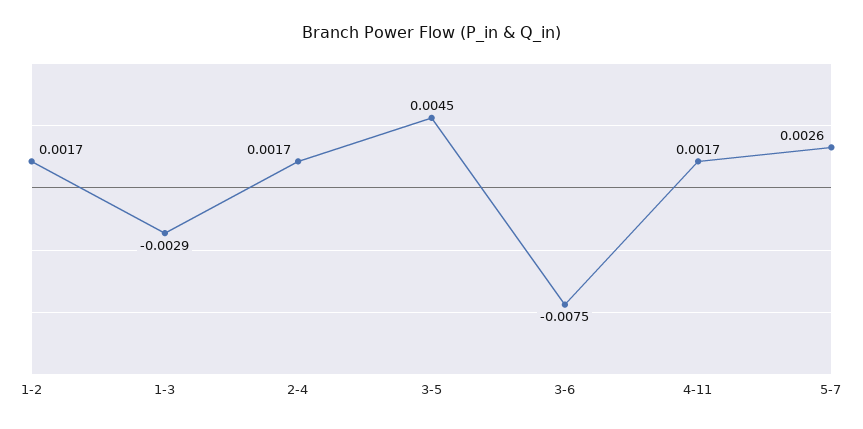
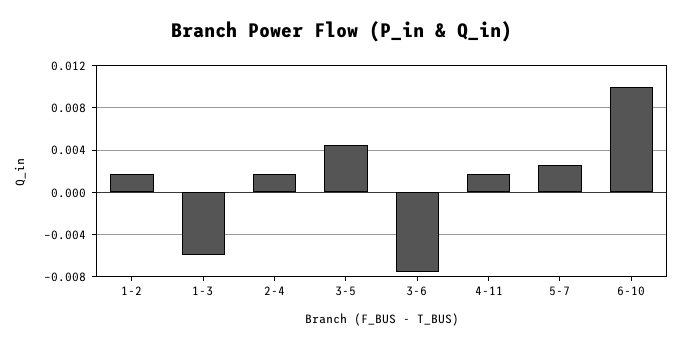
1-3: -0.0029 -> -0.006
6-10: none -> 0.01

